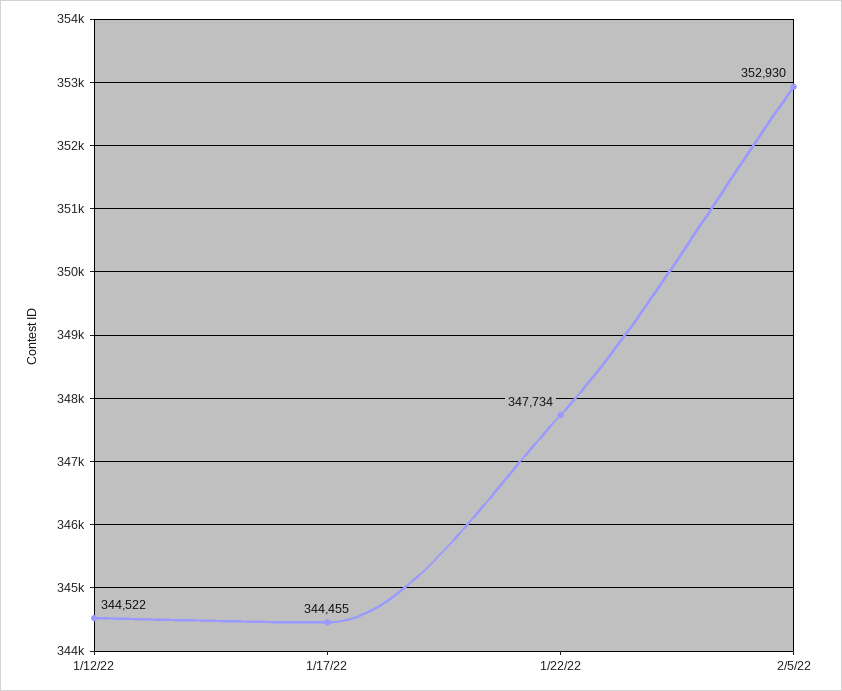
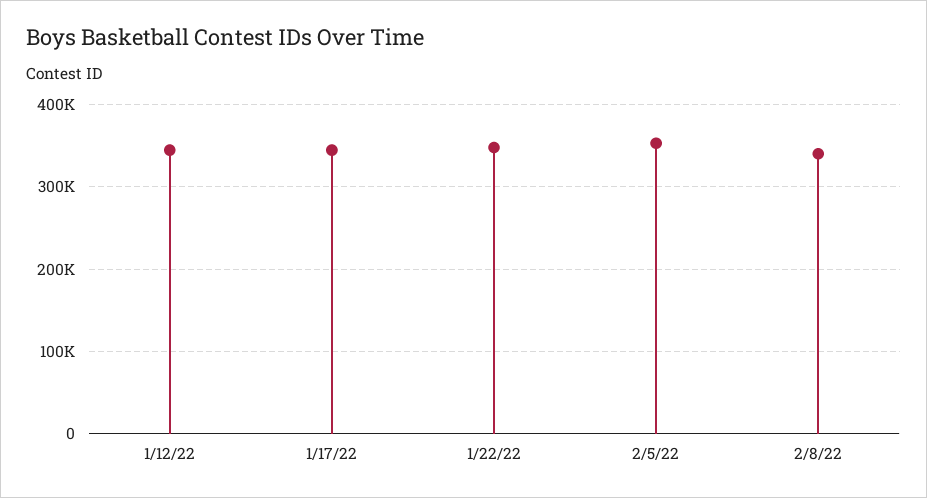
2/8/22: none -> 340000

